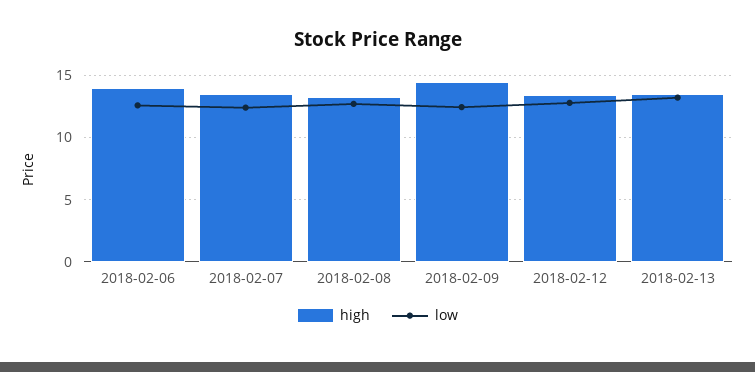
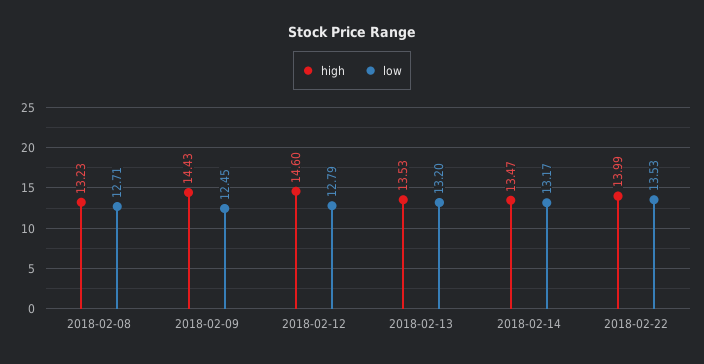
high, 2018-02-06: 14 -> none
low, 2018-02-06: 12.5 -> none
high, 2018-02-07: 13.5 -> none
low, 2018-02-07: 12.5 -> none
high, 2018-02-12: 13.5 -> 14.6
high, 2018-02-14: none -> 13.47
low, 2018-02-14: none -> 13.17
high, 2018-02-22: none -> 13.99
low, 2018-02-22: none -> 13.53

